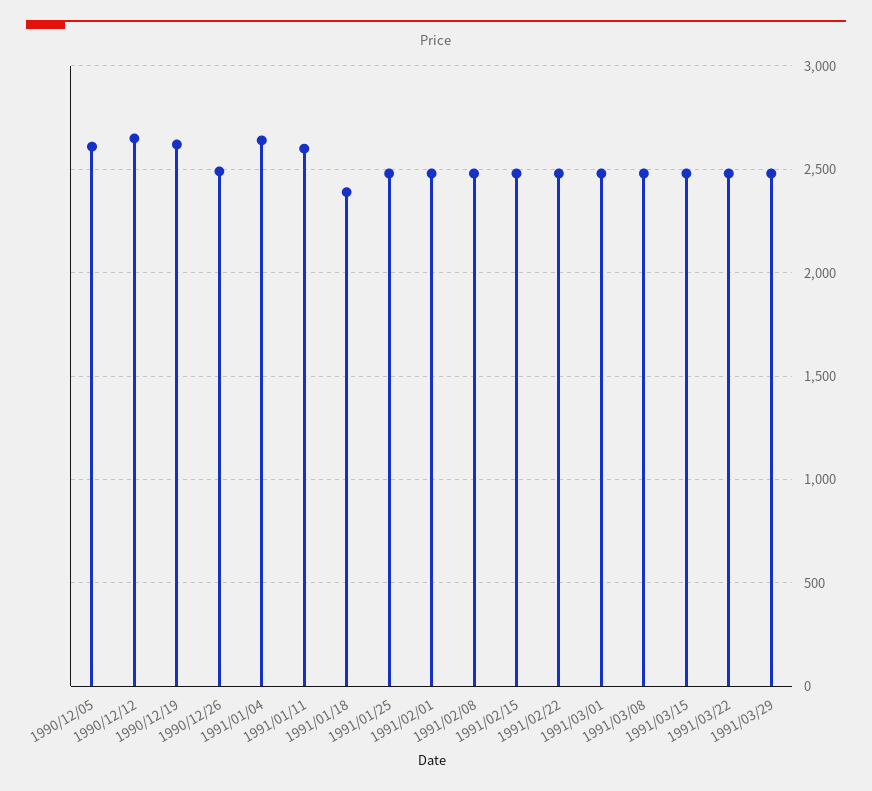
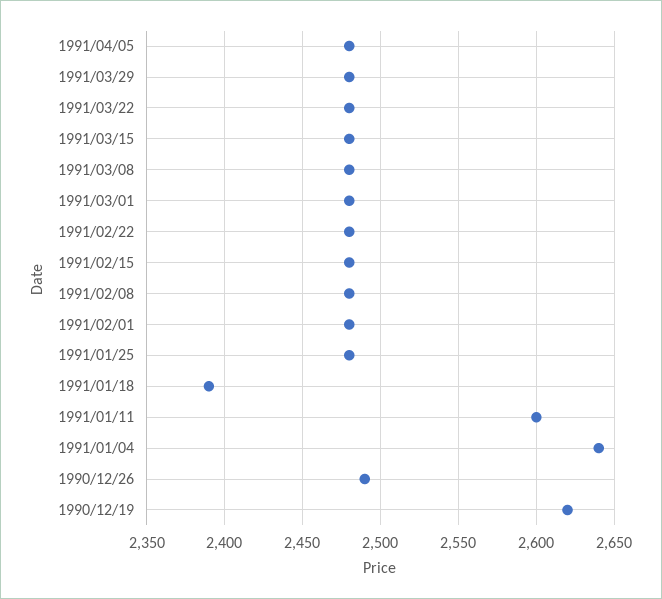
1990/12/05: 2600 -> none
1990/12/12: 2650 -> none
1991/04/05: none -> 2480

